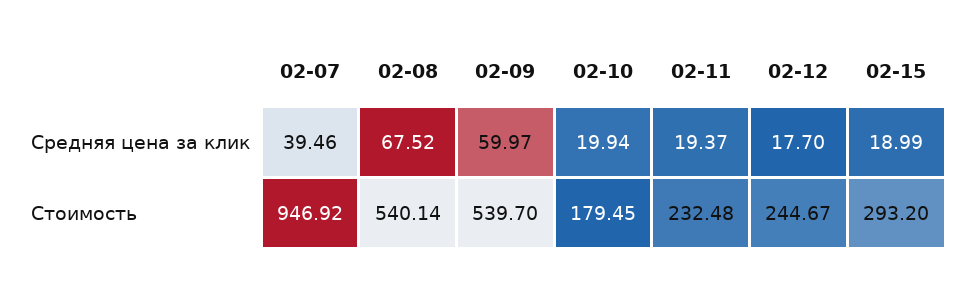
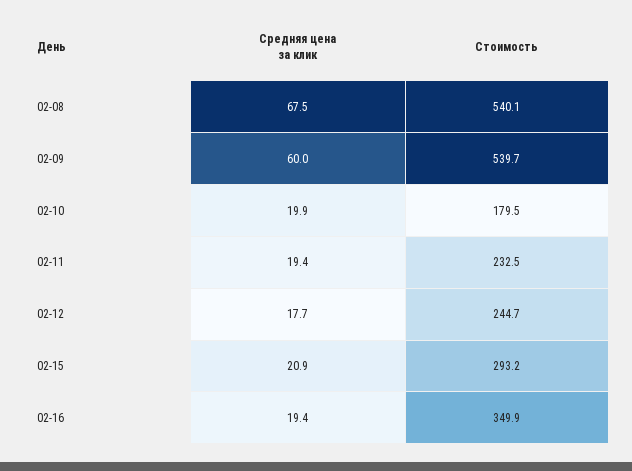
02-07, Средняя цена за клик: 39.46 -> none
02-15, Средняя цена за клик: 18.99 -> 20.9
02-07, Стоимость: 946.92 -> none
02-16, Средняя цена за клик: none -> 19.4
02-16, Стоимость: none -> 349.9

